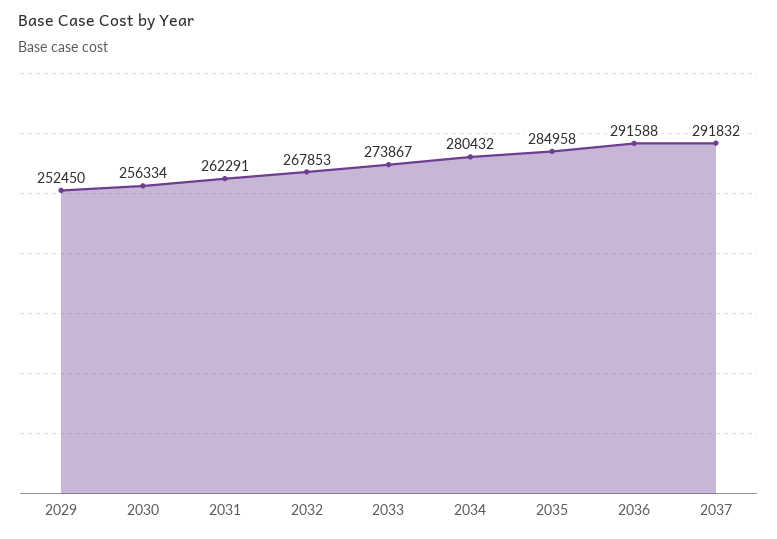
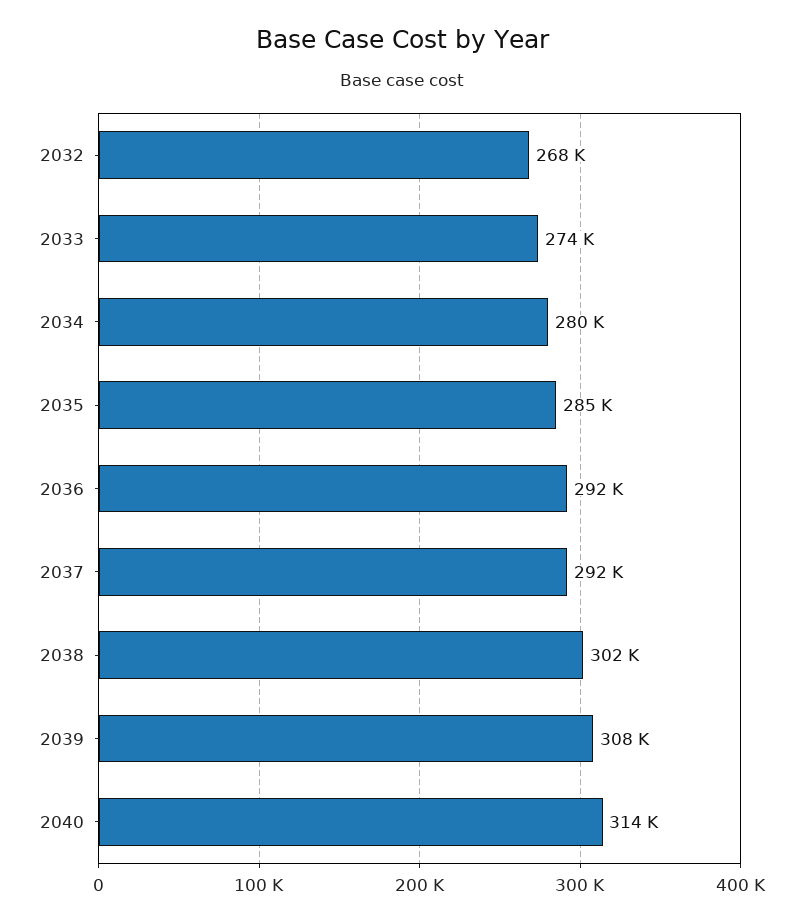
2029: 252450 -> none
2030: 256334 -> none
2031: 262291 -> none
2038: none -> 302000
2039: none -> 308000
2040: none -> 314000

